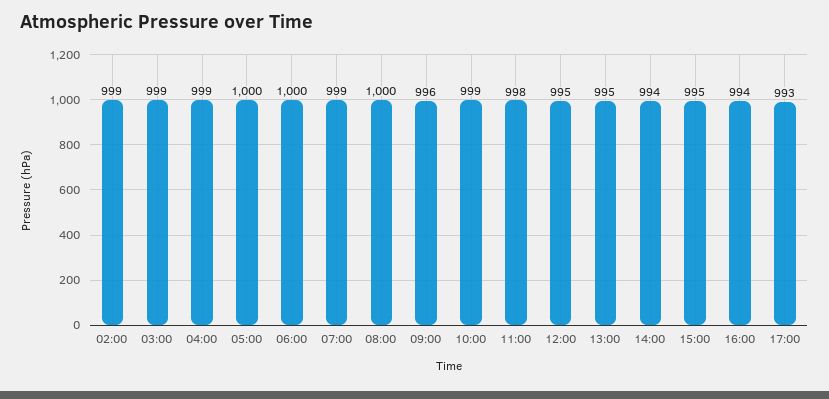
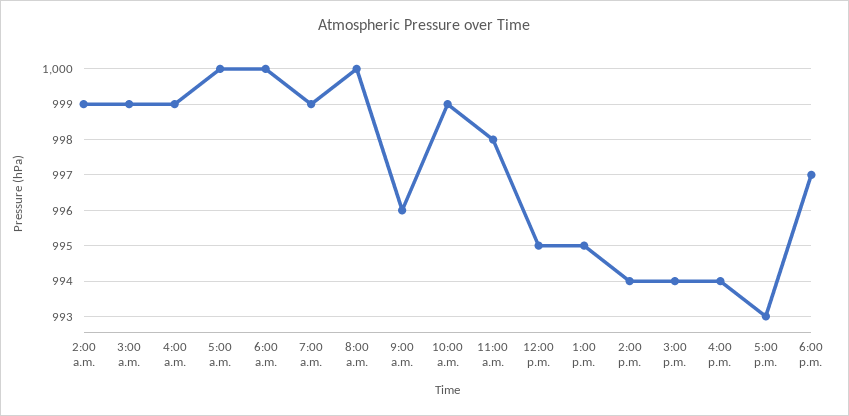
15:00: 995 -> 994
6:00 p.m.: none -> 997

